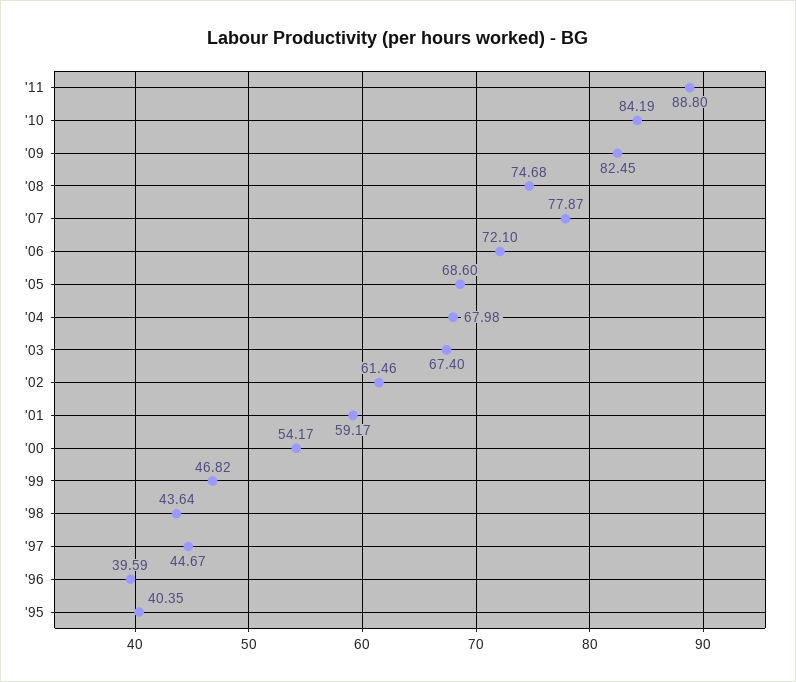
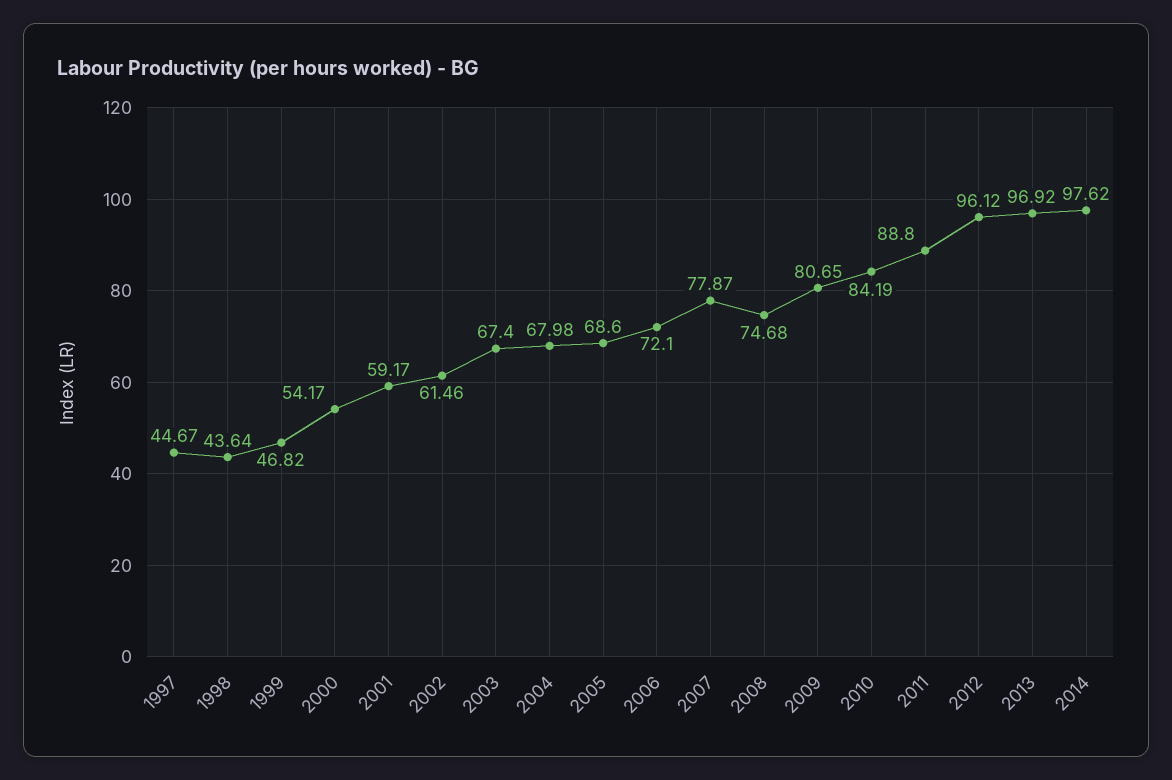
'09: 82.45 -> 80.65
'96: 39.59 -> none
'95: 40.35 -> none
2012: none -> 96.12
2013: none -> 96.92
2014: none -> 97.62

